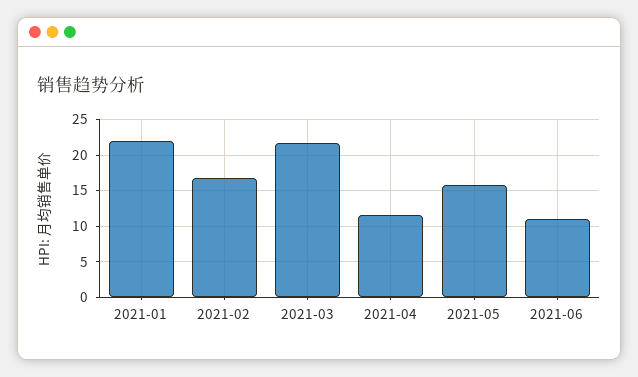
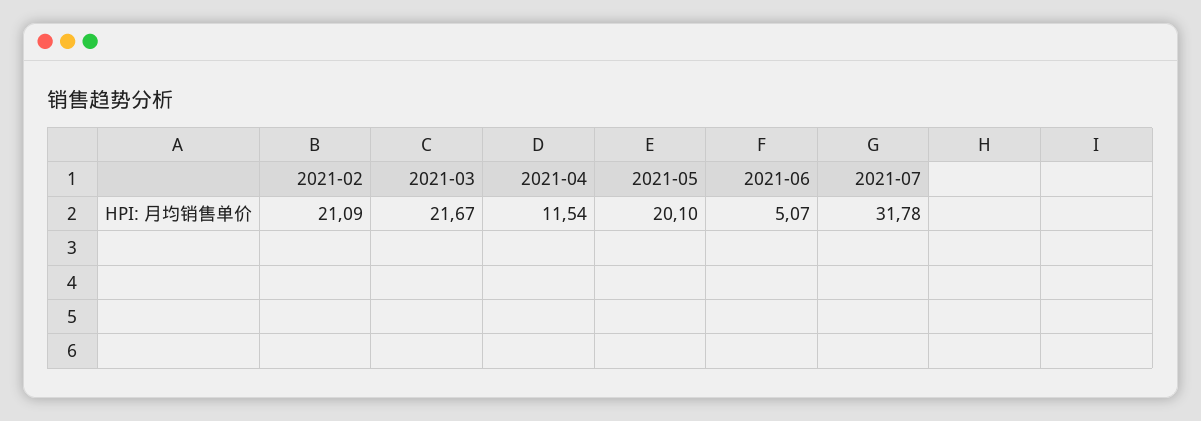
2021-01: 22 -> none
2021-02: 17 -> 21.09
2021-05: 16 -> 20.1
2021-06: 11 -> 5.07
2021-07: none -> 31.78

